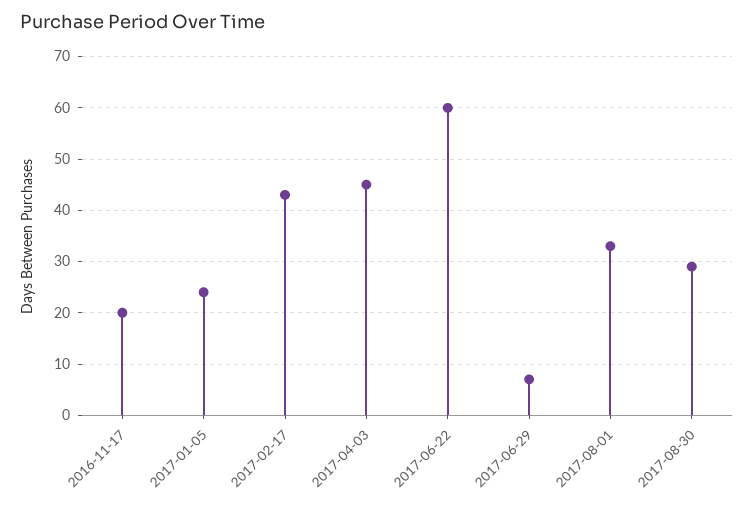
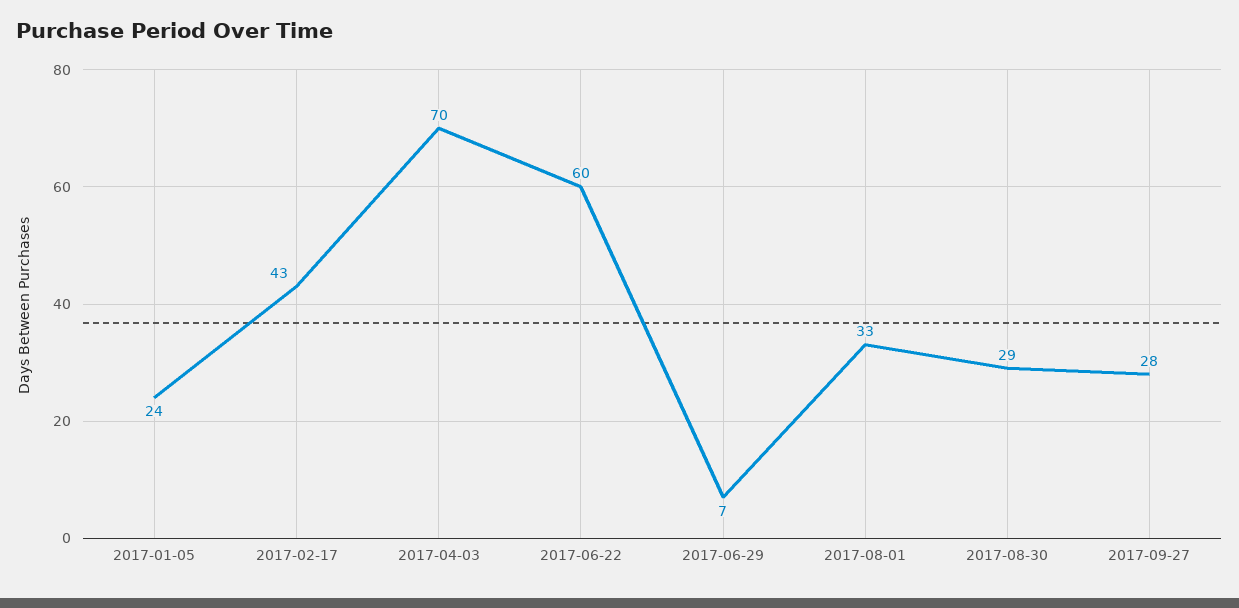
2016-11-17: 20 -> none
2017-04-03: 45 -> 70
2017-09-27: none -> 28

